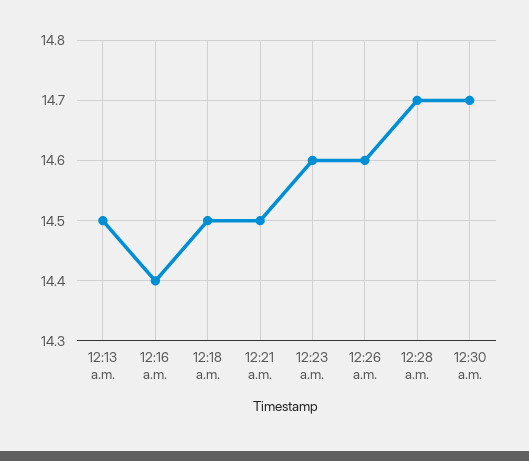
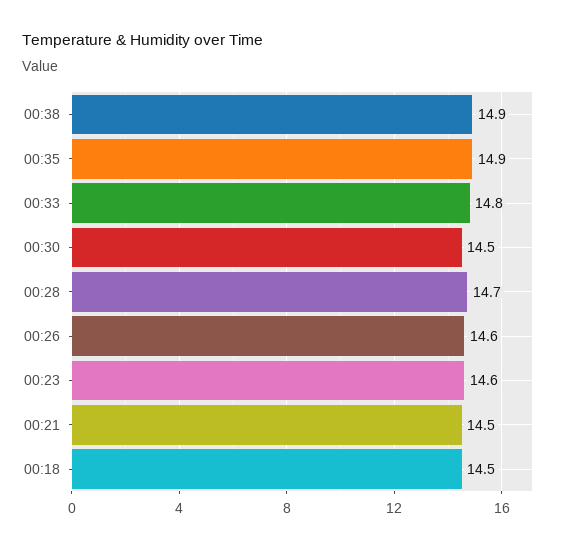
12:13 a.m.: 14.5 -> none
12:16 a.m.: 14.4 -> none
12:30 a.m.: 14.7 -> 14.5
00:38: none -> 14.9
00:35: none -> 14.9
00:33: none -> 14.8

